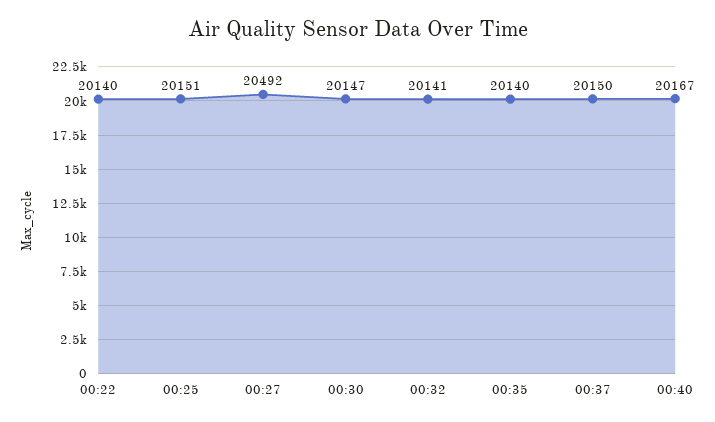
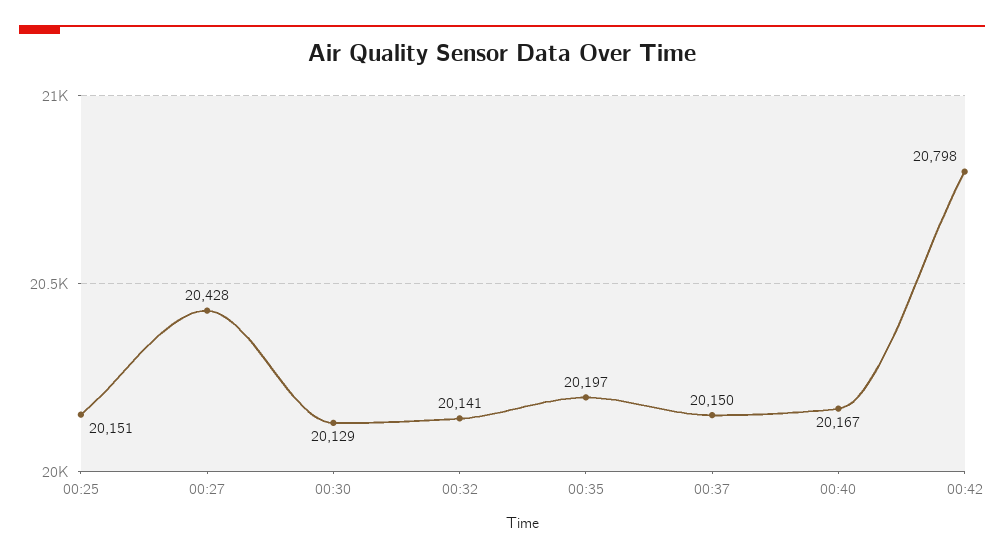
00:22: 20140 -> none
00:27: 20492 -> 20428
00:30: 20147 -> 20129
00:35: 20140 -> 20197
00:42: none -> 20798

